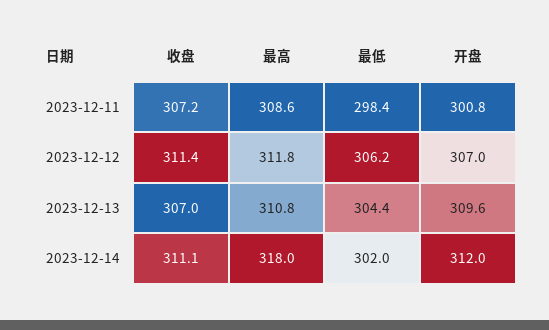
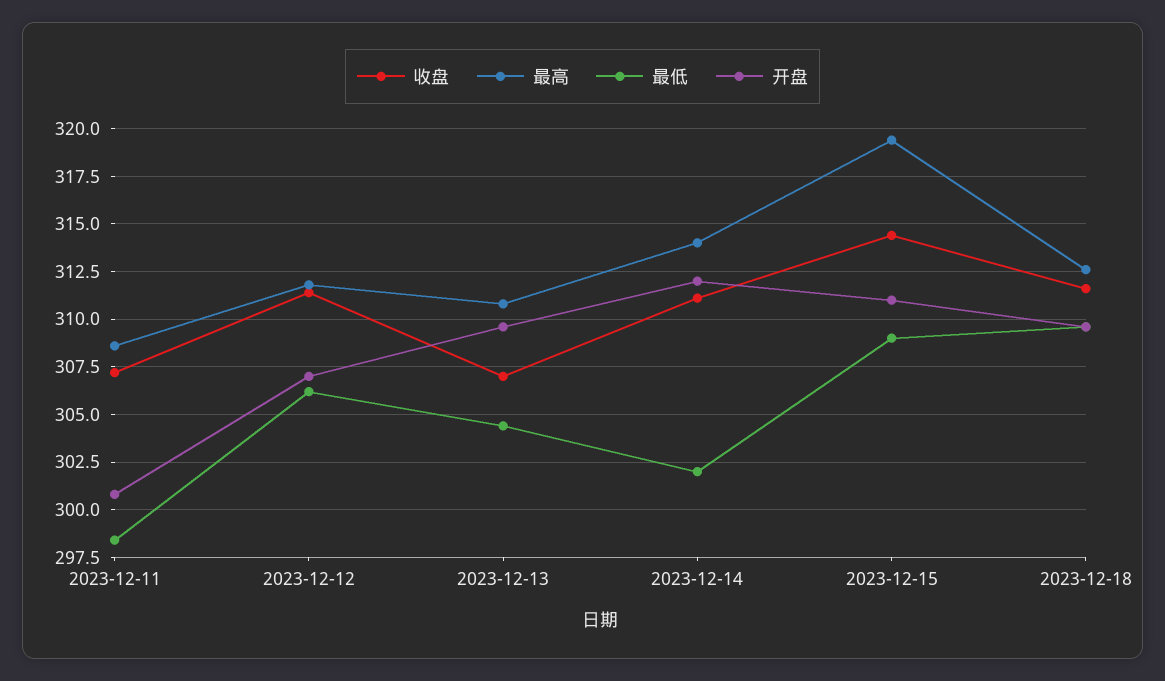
最高, 2023-12-14: 318 -> 314
收盘, 2023-12-15: none -> 314.5
最高, 2023-12-15: none -> 319.5
最低, 2023-12-15: none -> 309
开盘, 2023-12-15: none -> 311
收盘, 2023-12-18: none -> 311.5
最高, 2023-12-18: none -> 312.5
最低, 2023-12-18: none -> 309.5
开盘, 2023-12-18: none -> 309.5

